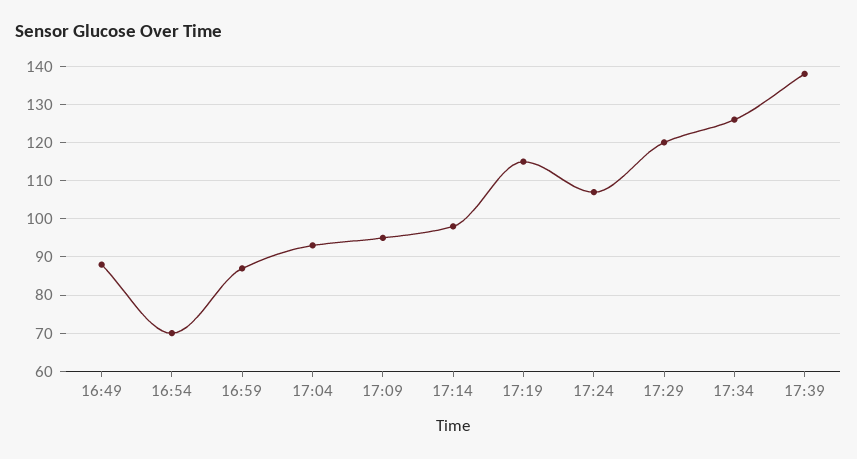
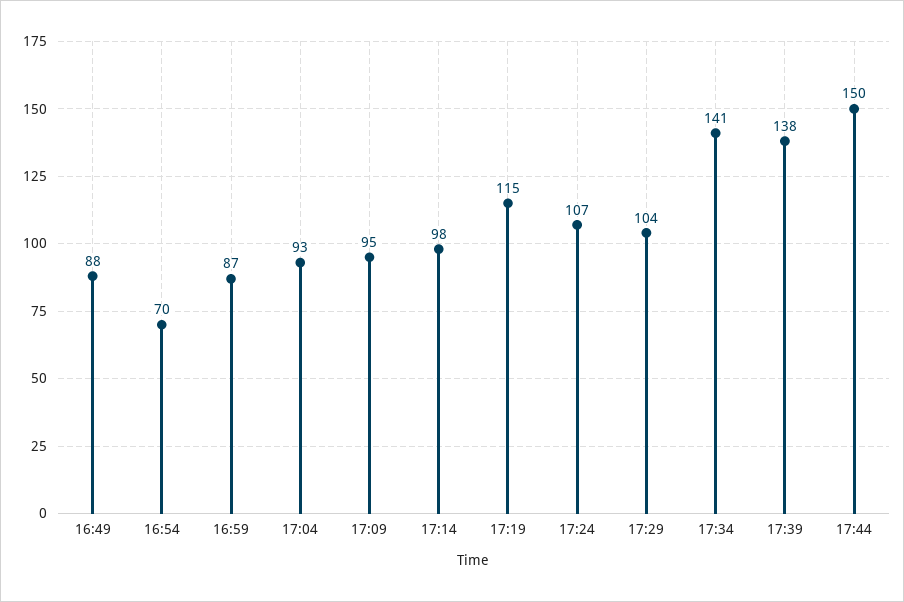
17:29: 120 -> 104
17:34: 125 -> 141
17:44: none -> 150

